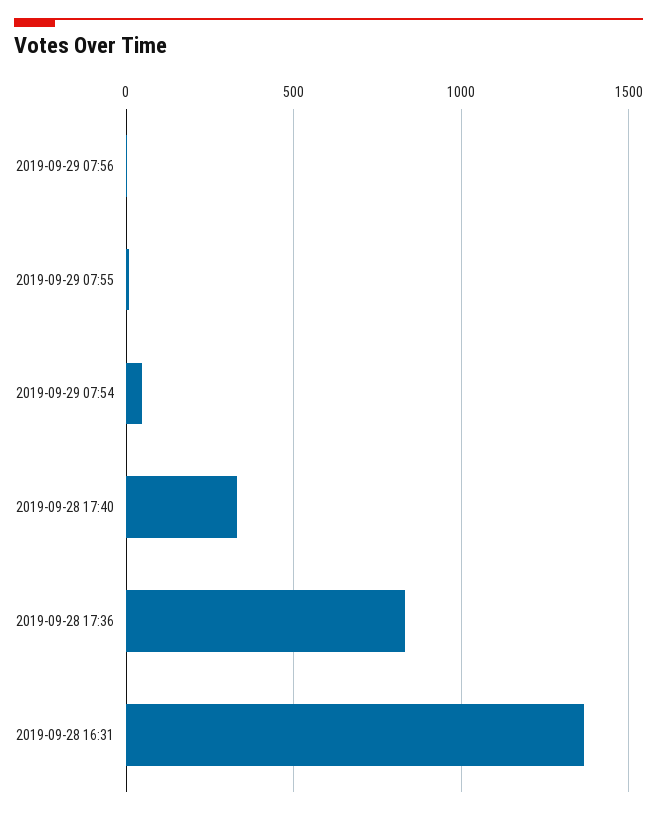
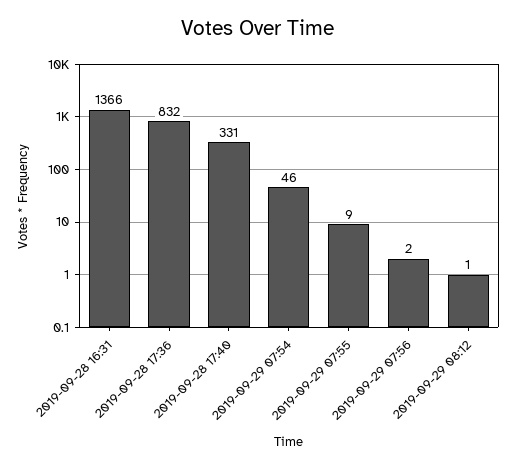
2019-09-29 08:12: none -> 1

